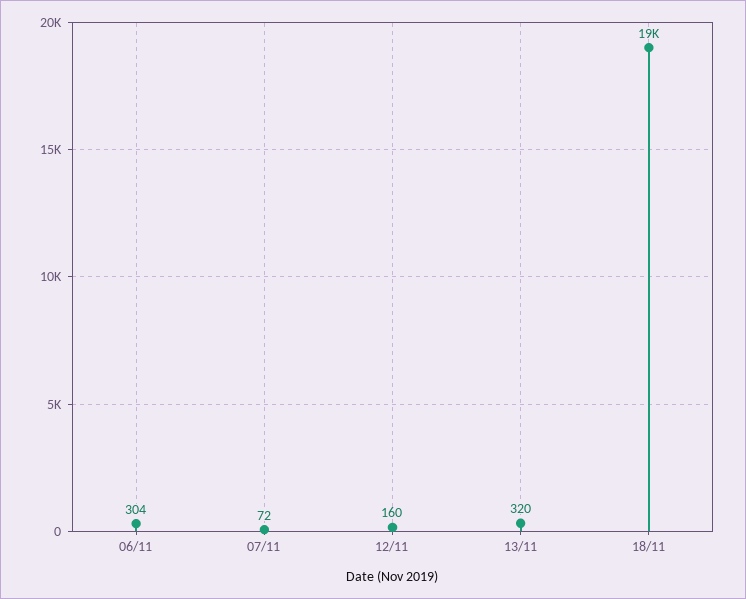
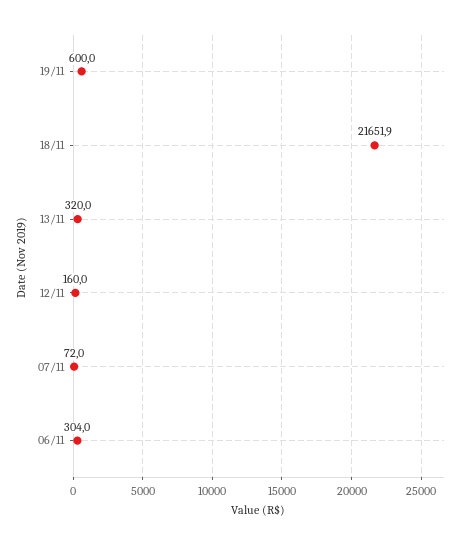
18/11: 19000 -> 21651.9
19/11: none -> 600

